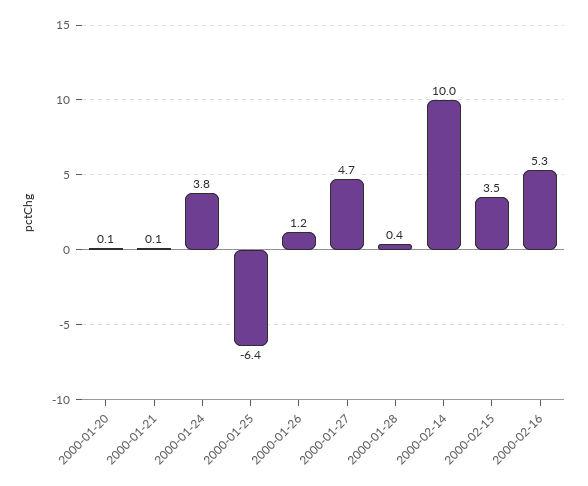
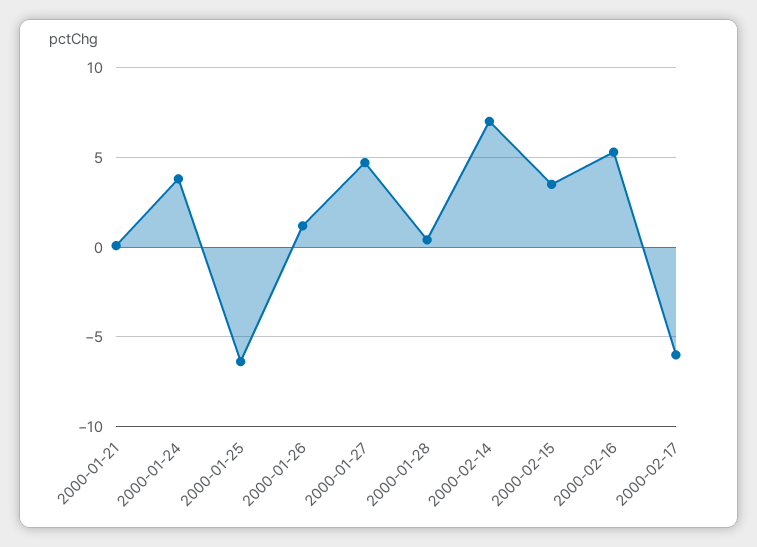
2000-01-20: 0.1 -> none
2000-02-14: 10 -> 7
2000-02-17: none -> -6

